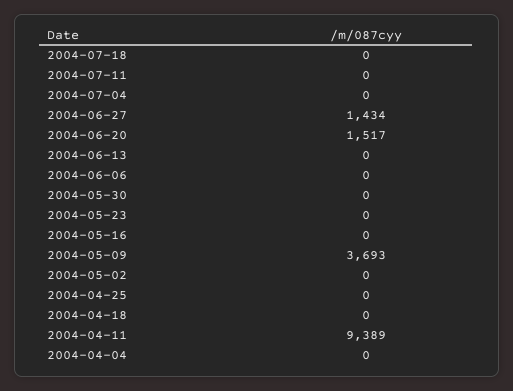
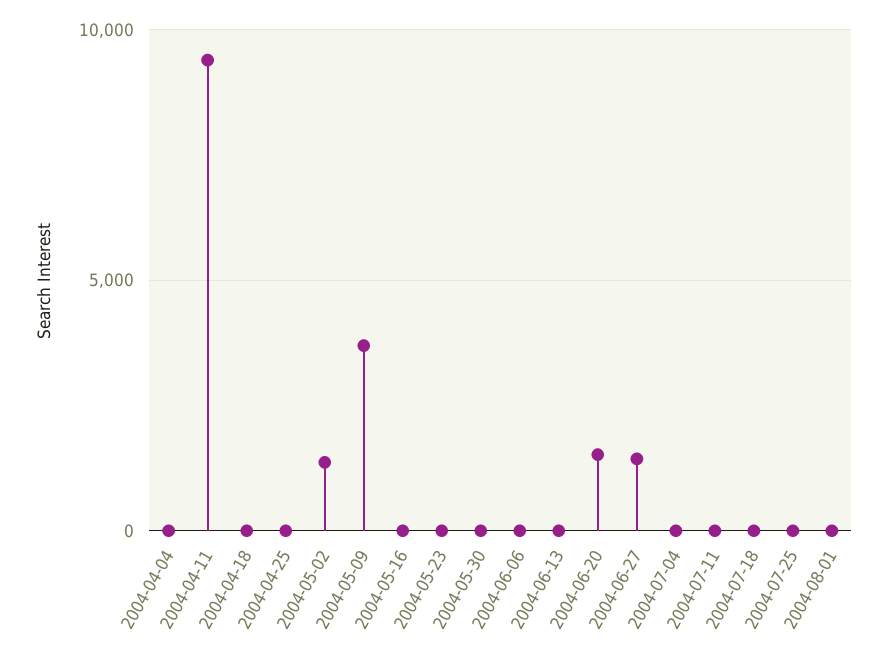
2004-05-02: 0 -> 1500
2004-07-25: none -> 0
2004-08-01: none -> 0

